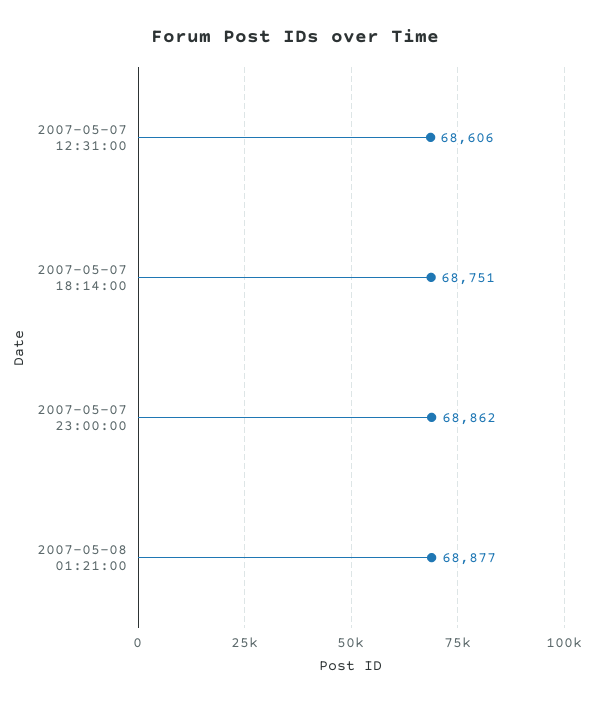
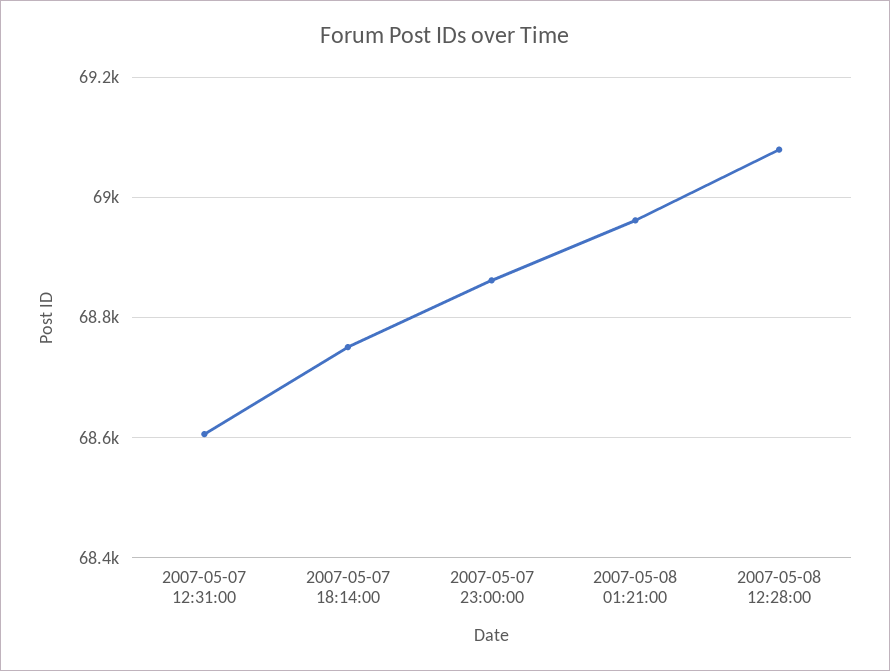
2007-05-08 01:21:00: 68877 -> 68960
2007-05-08 12:28:00: none -> 69080

